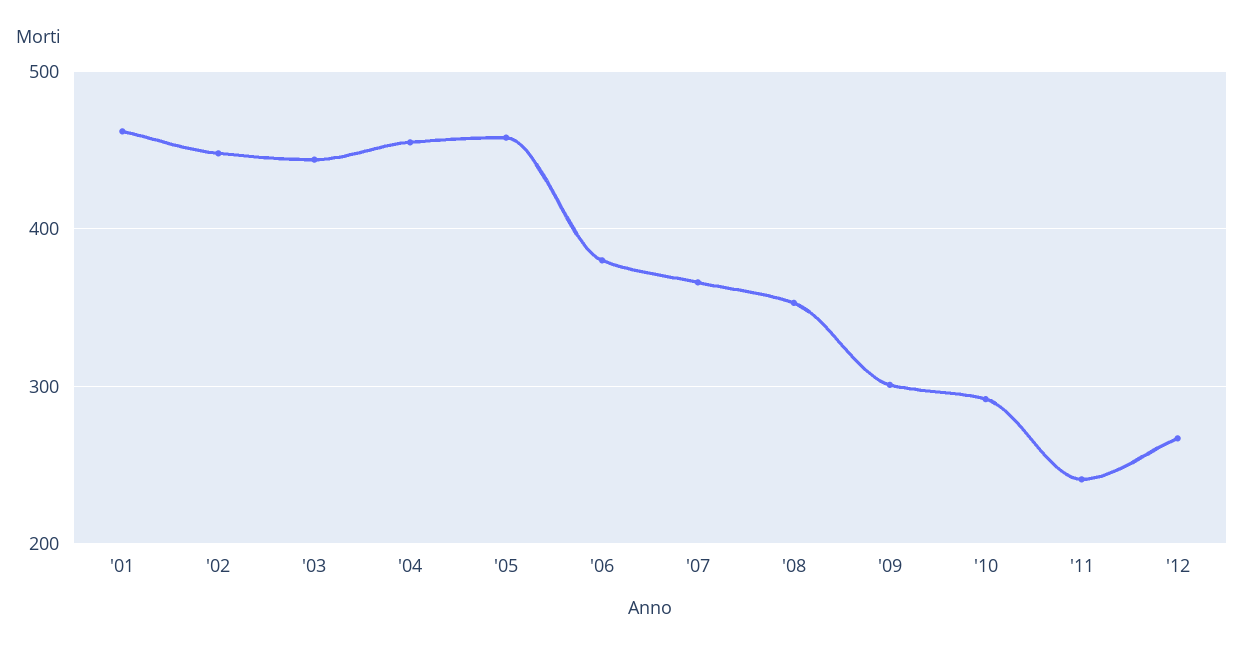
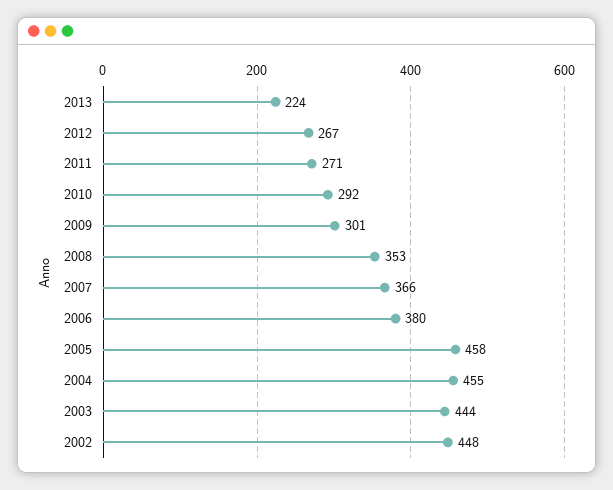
'01: 460 -> none
'11: 240 -> 271
2013: none -> 224

